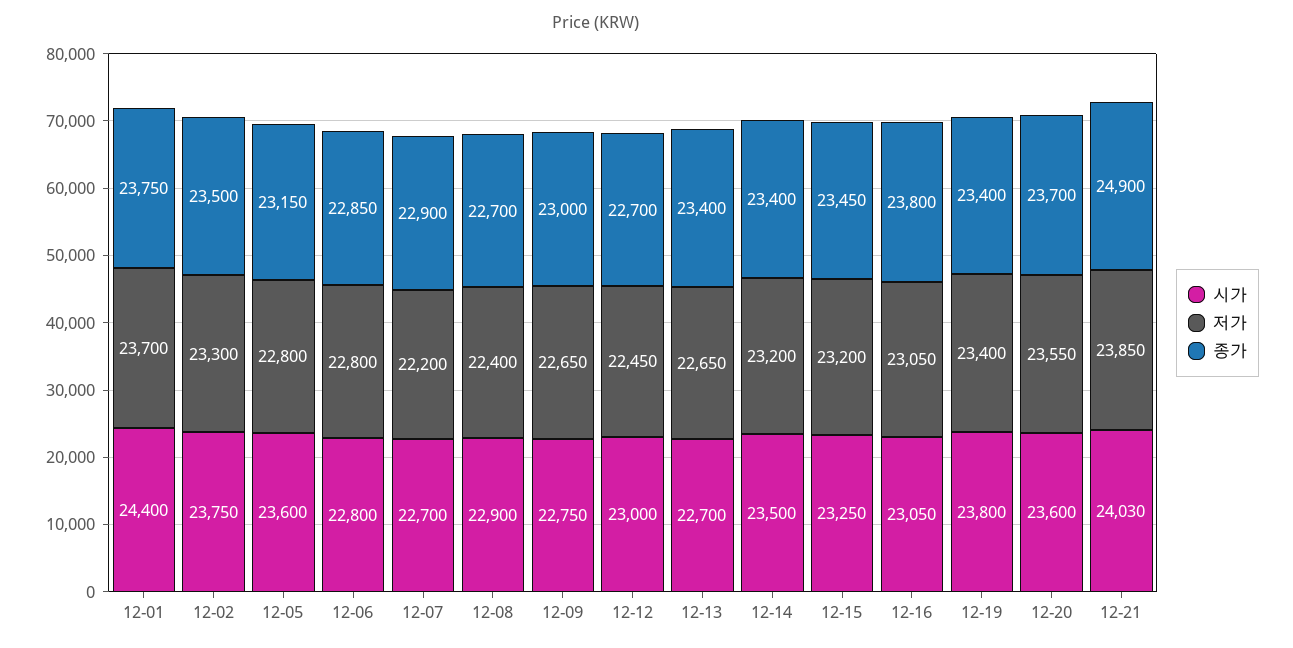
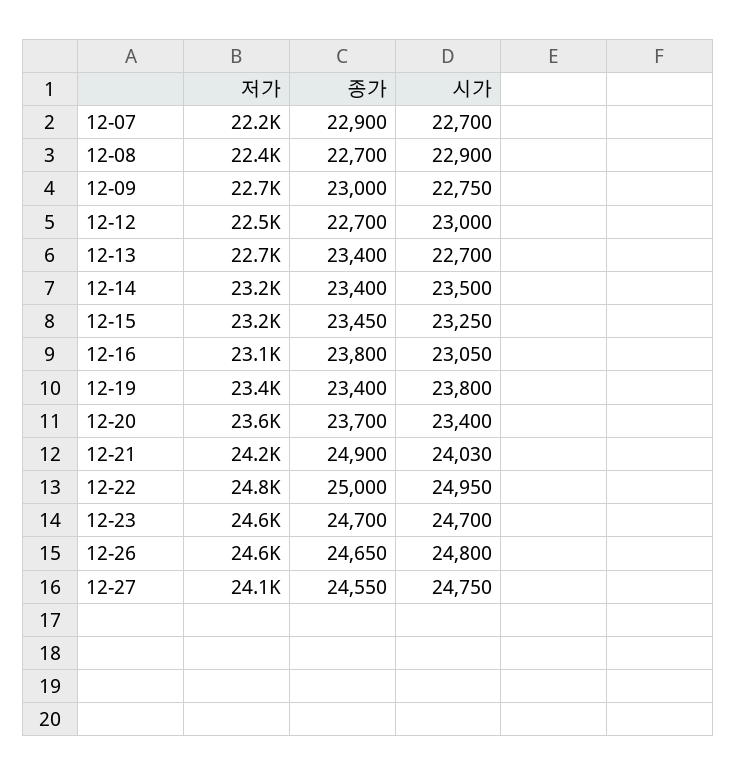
시가, 12-01: 24400 -> none
저가, 12-01: 23700 -> none
종가, 12-01: 23750 -> none
시가, 12-02: 23750 -> none
저가, 12-02: 23300 -> none
종가, 12-02: 23500 -> none
시가, 12-05: 23600 -> none
저가, 12-05: 22800 -> none
종가, 12-05: 23150 -> none
시가, 12-06: 22800 -> none
저가, 12-06: 22800 -> none
종가, 12-06: 22850 -> none
시가, 12-20: 23600 -> 23400
저가, 12-21: 23850 -> 24200
저가, 12-22: none -> 24800
종가, 12-22: none -> 25000
시가, 12-22: none -> 24950
저가, 12-23: none -> 24600
종가, 12-23: none -> 24700
시가, 12-23: none -> 24700
저가, 12-26: none -> 24600
종가, 12-26: none -> 24650
시가, 12-26: none -> 24800
저가, 12-27: none -> 24100
종가, 12-27: none -> 24550
시가, 12-27: none -> 24750

